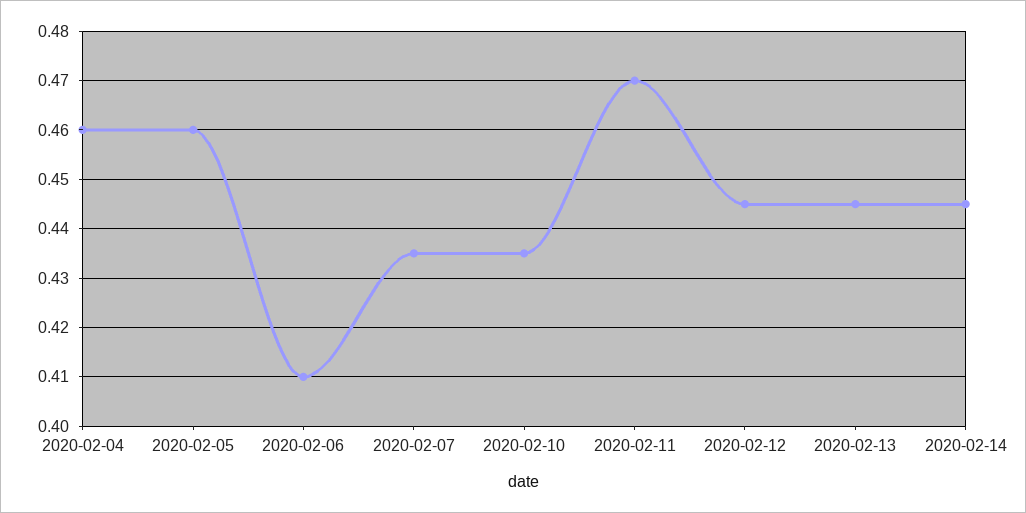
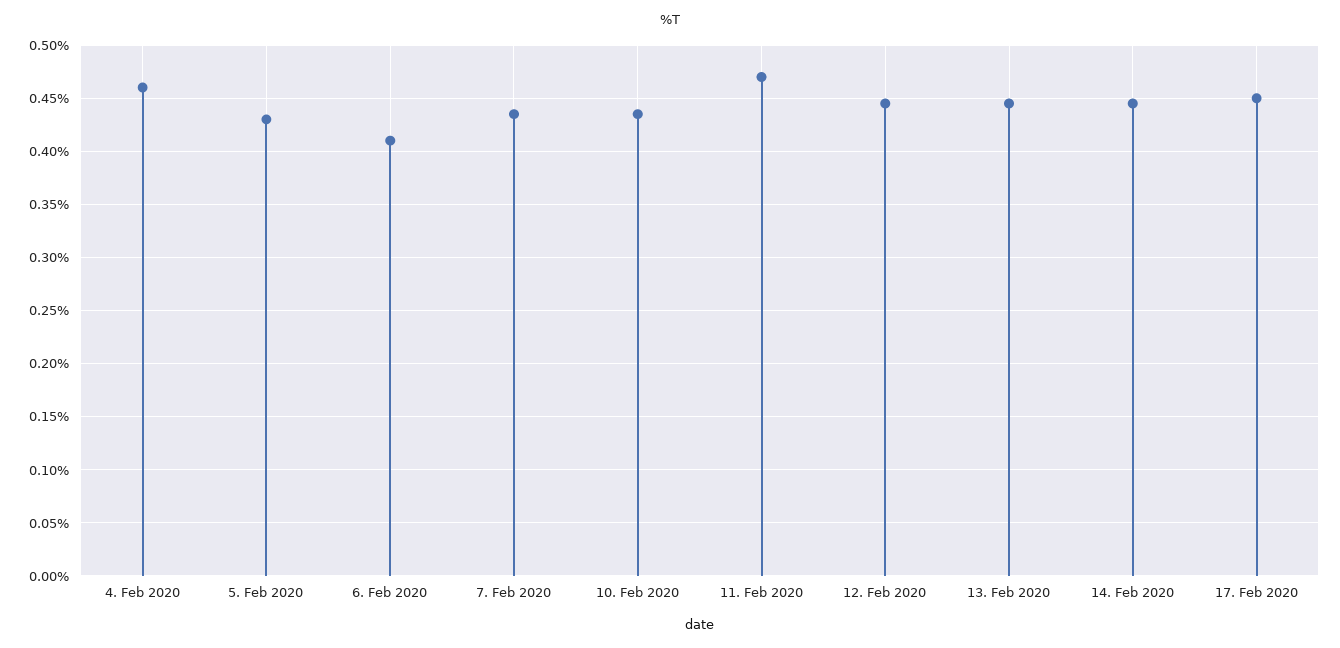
2020-02-05: 0.46 -> 0.43
17. Feb 2020: none -> 0.45

